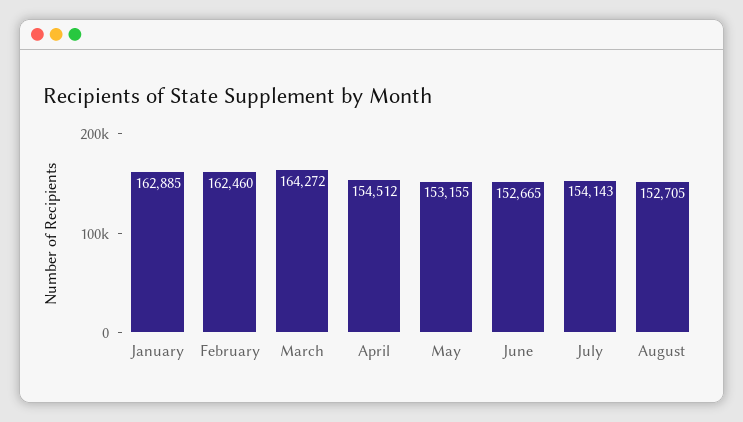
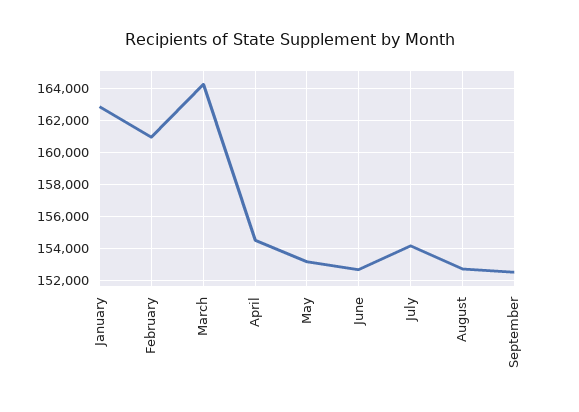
February: 162460 -> 161000
September: none -> 152500

